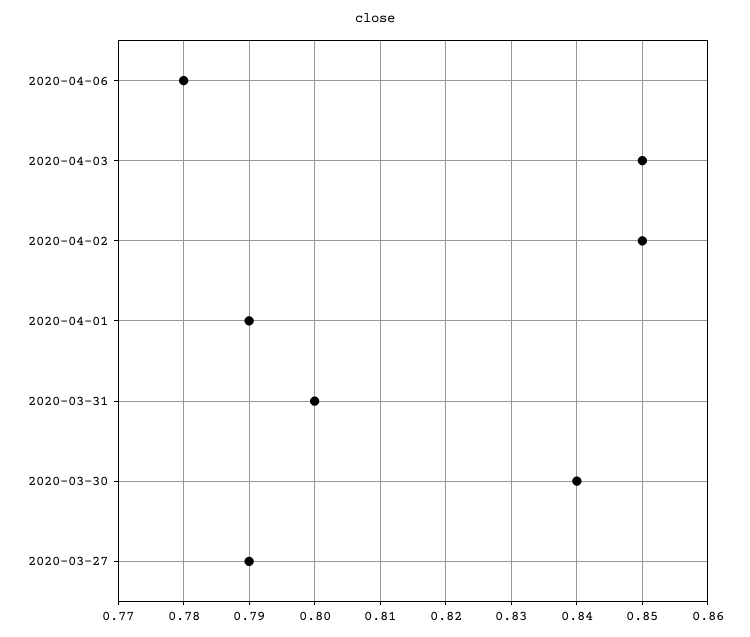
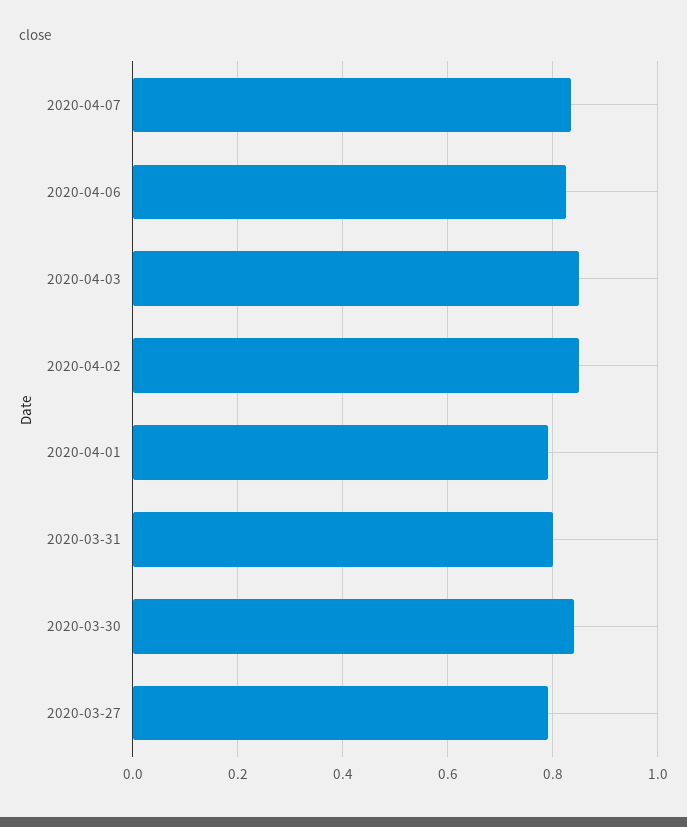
2020-04-06: 0.78 -> 0.82
2020-04-07: none -> 0.84

